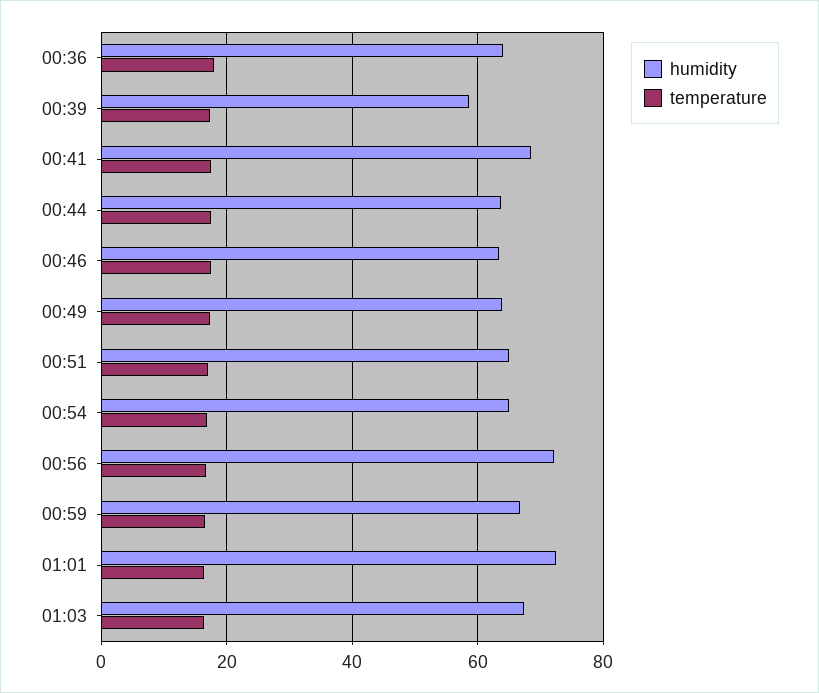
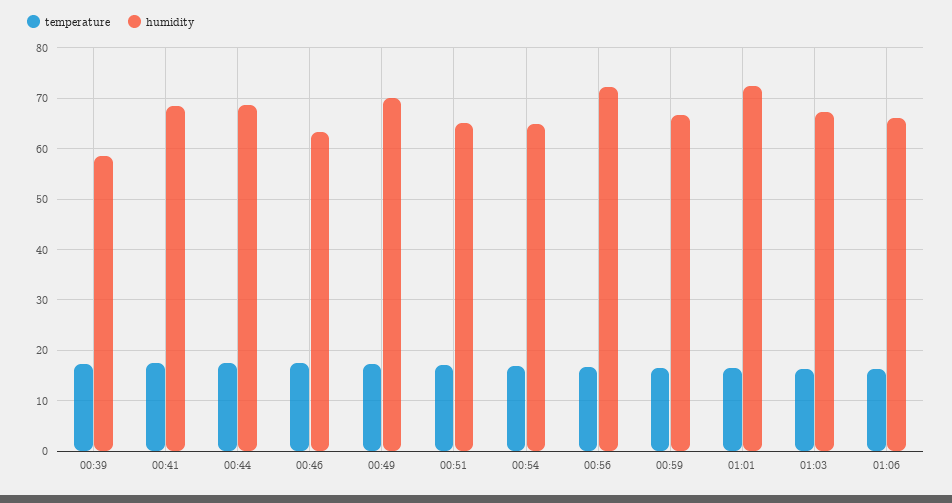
humidity, 00:36: 64 -> none
temperature, 00:36: 18 -> none
humidity, 00:44: 64 -> 68
humidity, 00:49: 64 -> 70
temperature, 01:06: none -> 16
humidity, 01:06: none -> 66

